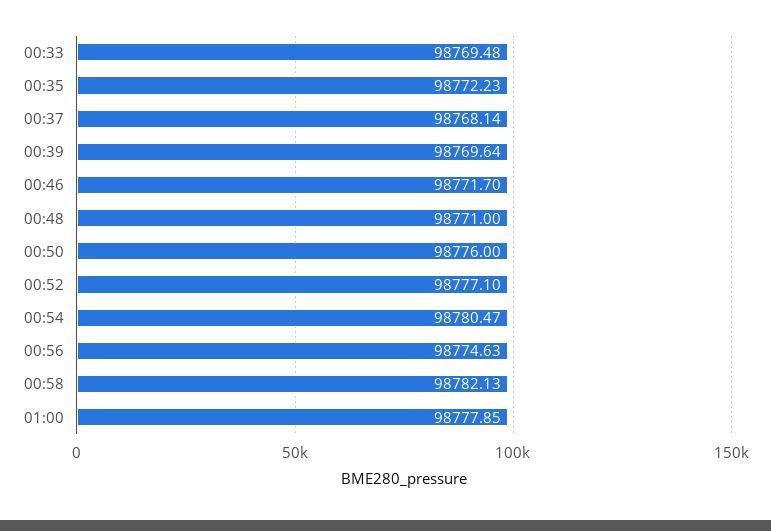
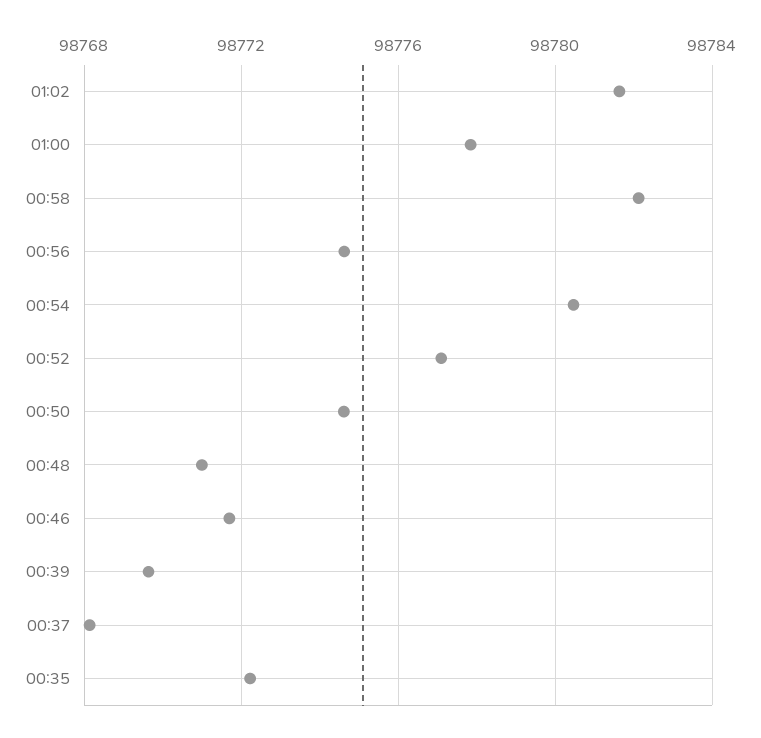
00:33: 98769.48 -> none
00:50: 98776 -> 98774.5
01:02: none -> 98781.5

